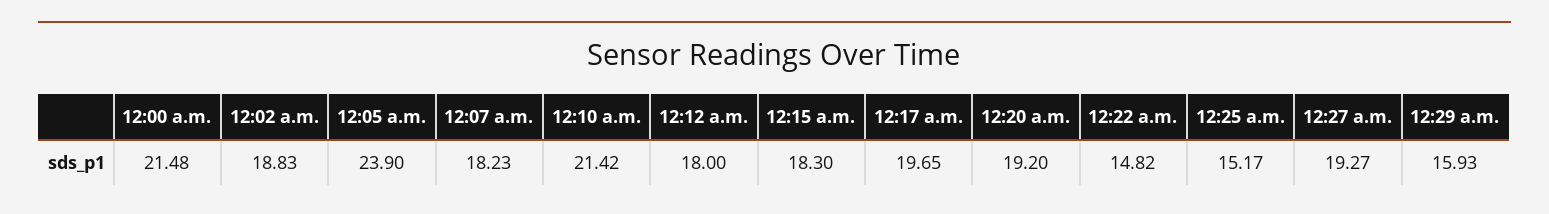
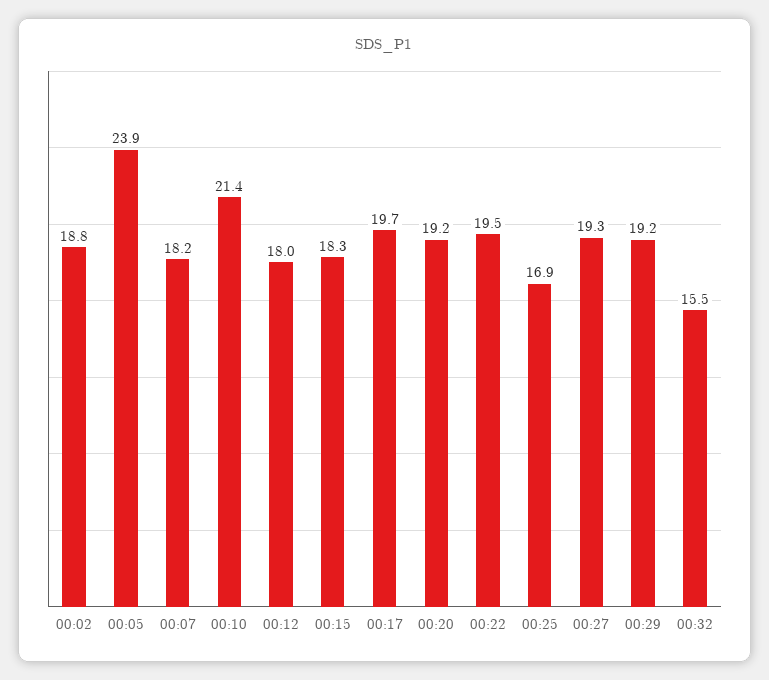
12:00 a.m.: 21.48 -> none
12:22 a.m.: 14.82 -> 19.5
12:25 a.m.: 15.17 -> 16.9
12:29 a.m.: 15.93 -> 19.2
00:32: none -> 15.5

